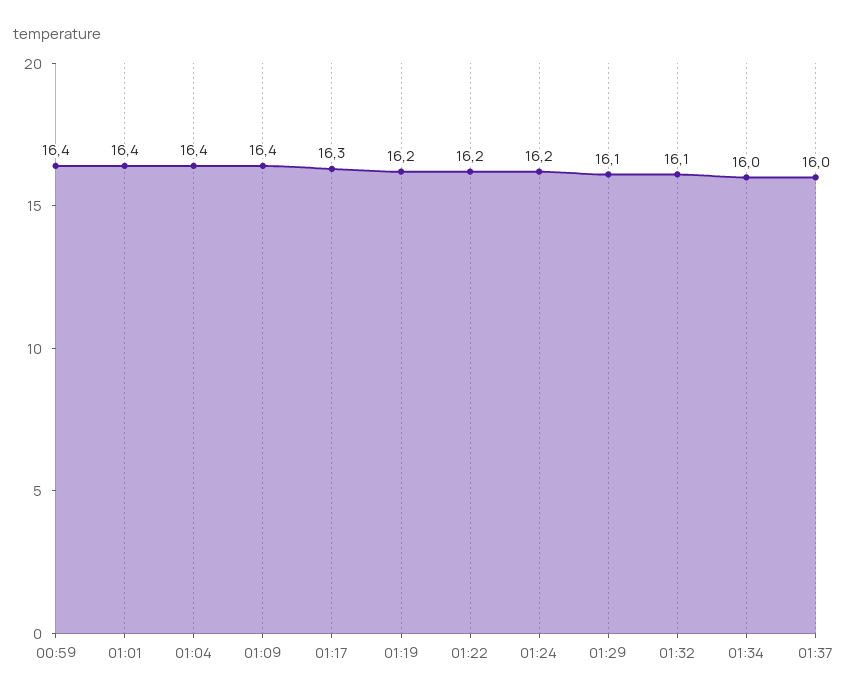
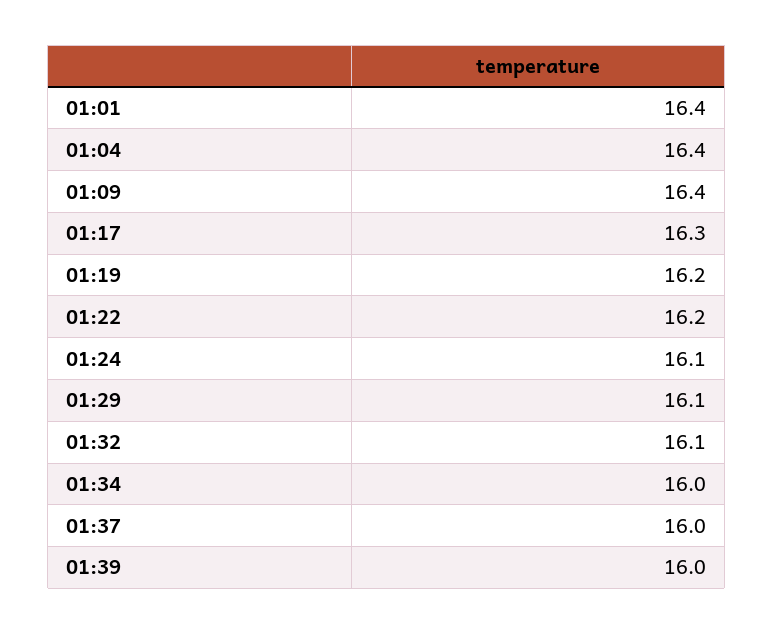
00:59: 16.4 -> none
01:24: 16.2 -> 16.1
01:39: none -> 16

